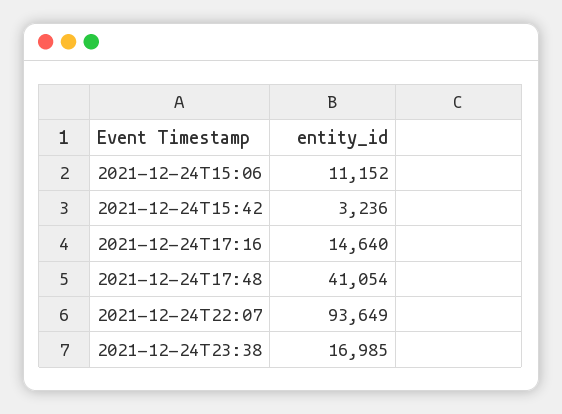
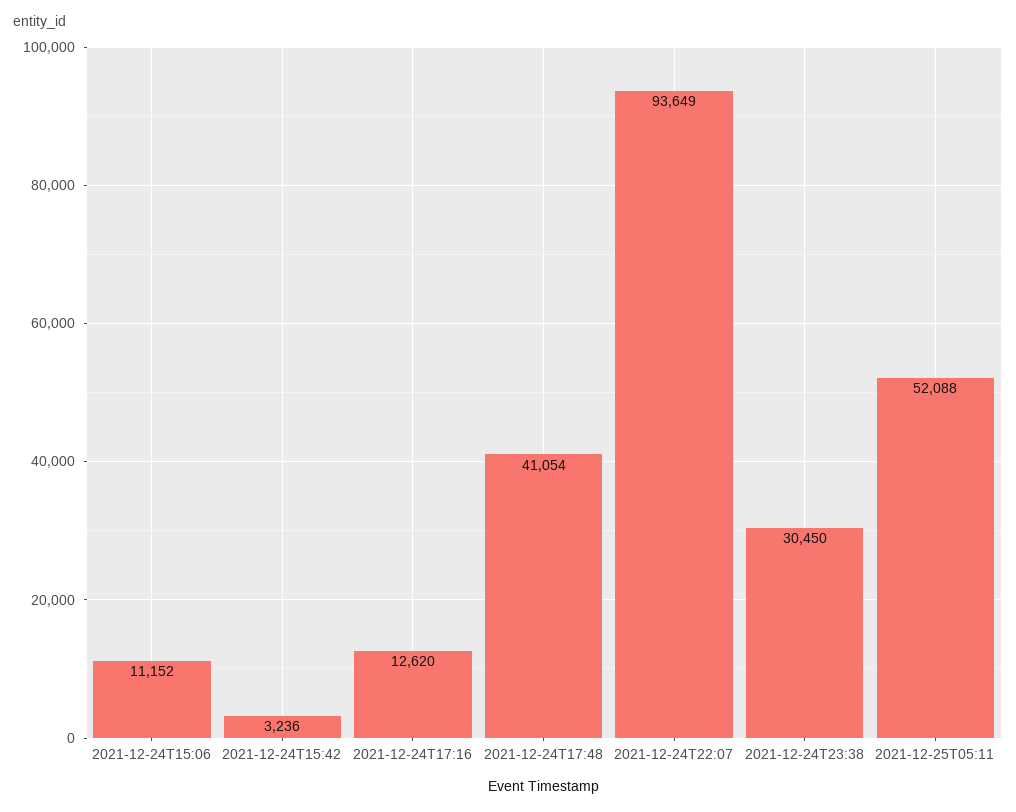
2021-12-24T17:16: 14640 -> 12620
2021-12-24T23:38: 16985 -> 30450
2021-12-25T05:11: none -> 52088

